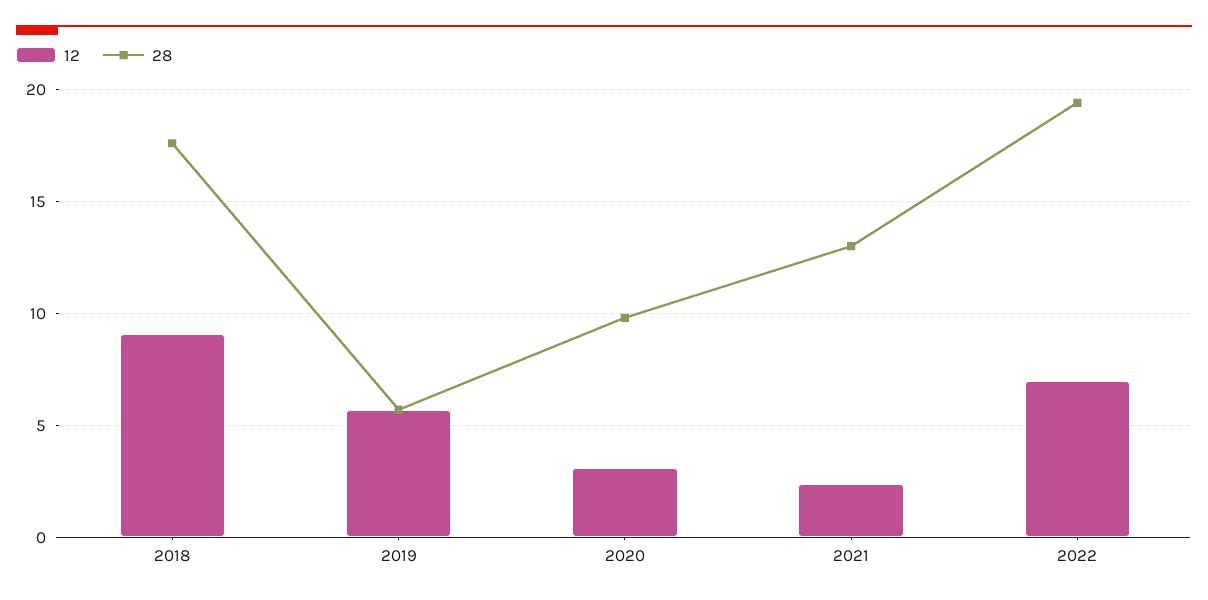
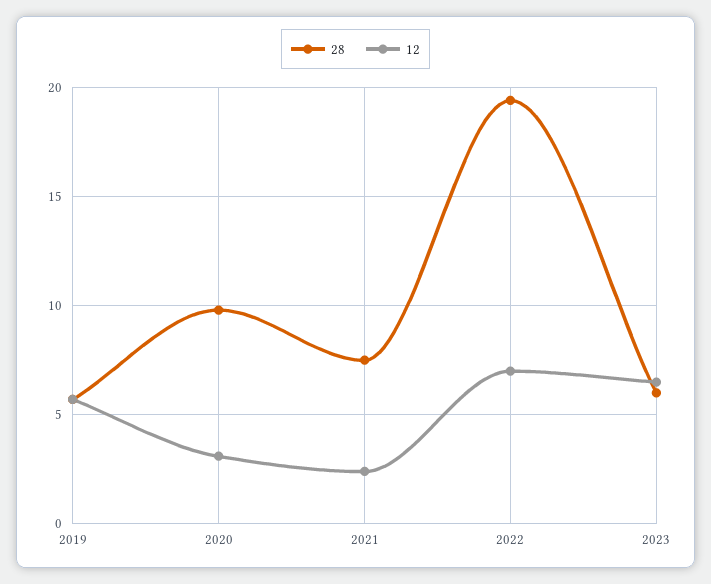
12, 2018: 9 -> none
28, 2018: 17.5 -> none
28, 2021: 13 -> 7.5
28, 2023: none -> 6
12, 2023: none -> 6.5

